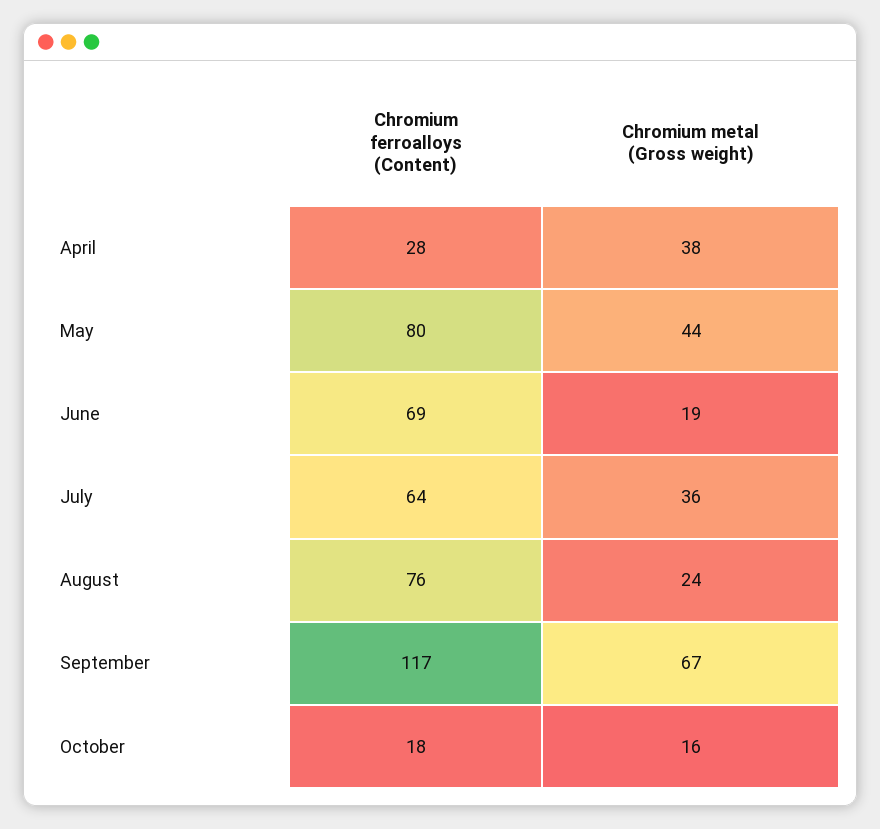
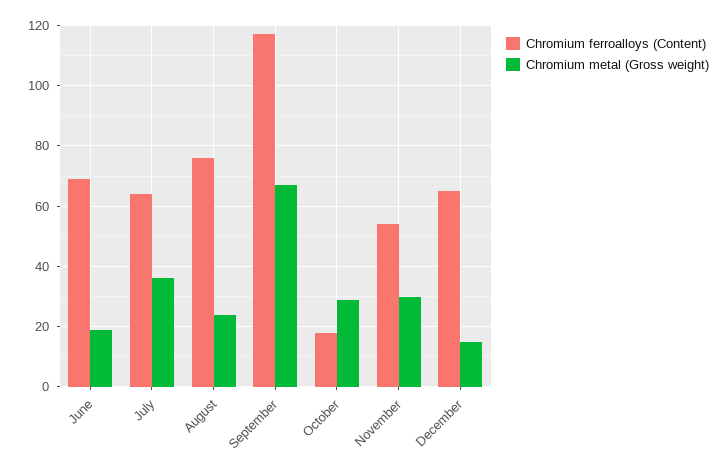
Chromium ferroalloys (Content), April: 28 -> none
Chromium metal (Gross weight), April: 38 -> none
Chromium ferroalloys (Content), May: 80 -> none
Chromium metal (Gross weight), May: 44 -> none
Chromium metal (Gross weight), October: 16 -> 30
Chromium ferroalloys (Content), November: none -> 55
Chromium metal (Gross weight), November: none -> 30
Chromium ferroalloys (Content), December: none -> 65
Chromium metal (Gross weight), December: none -> 15

